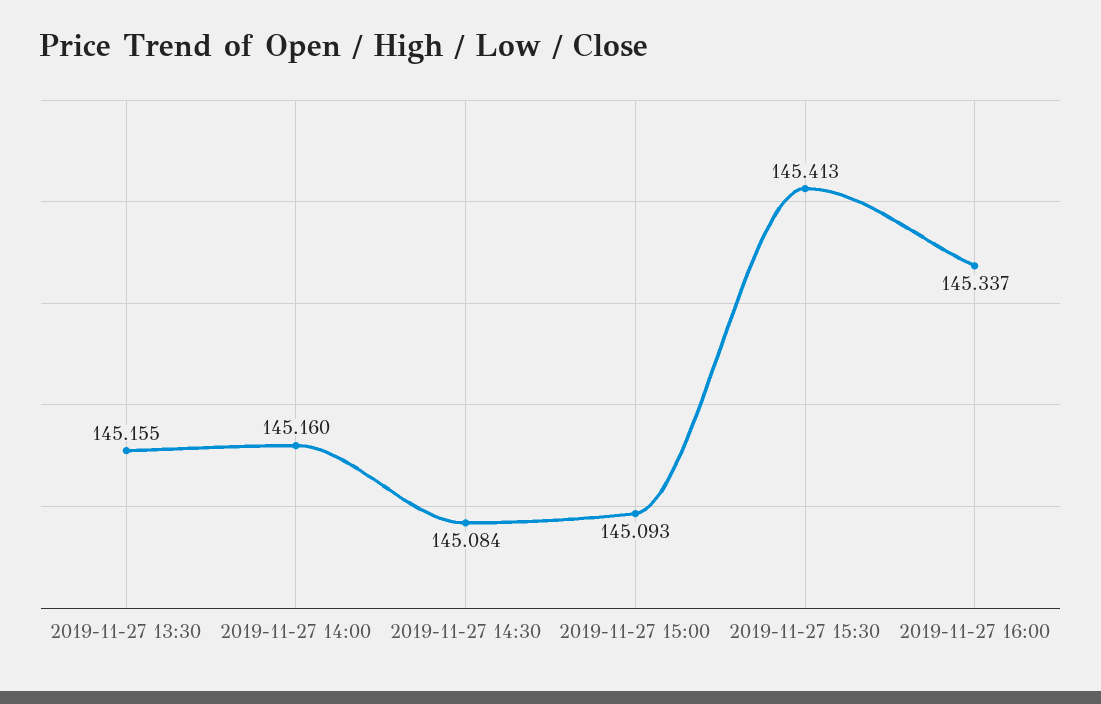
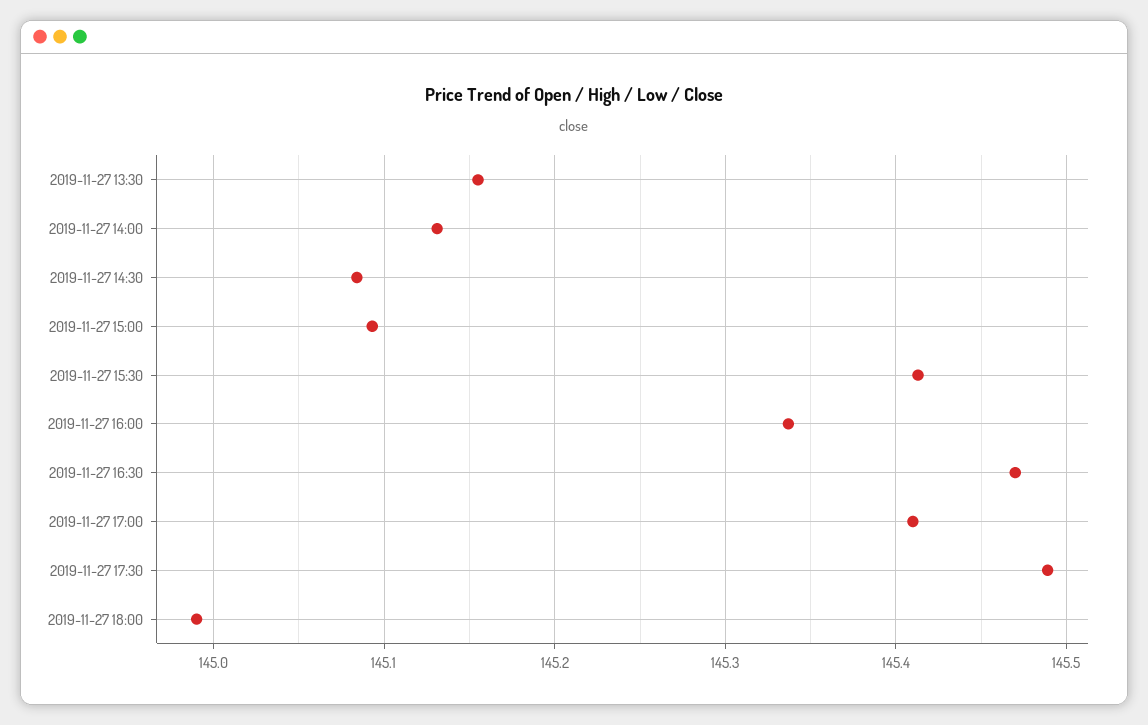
2019-11-27 14:00: 145.16 -> 145.13
2019-11-27 16:30: none -> 145.47
2019-11-27 17:00: none -> 145.41
2019-11-27 17:30: none -> 145.49
2019-11-27 18:00: none -> 144.99

